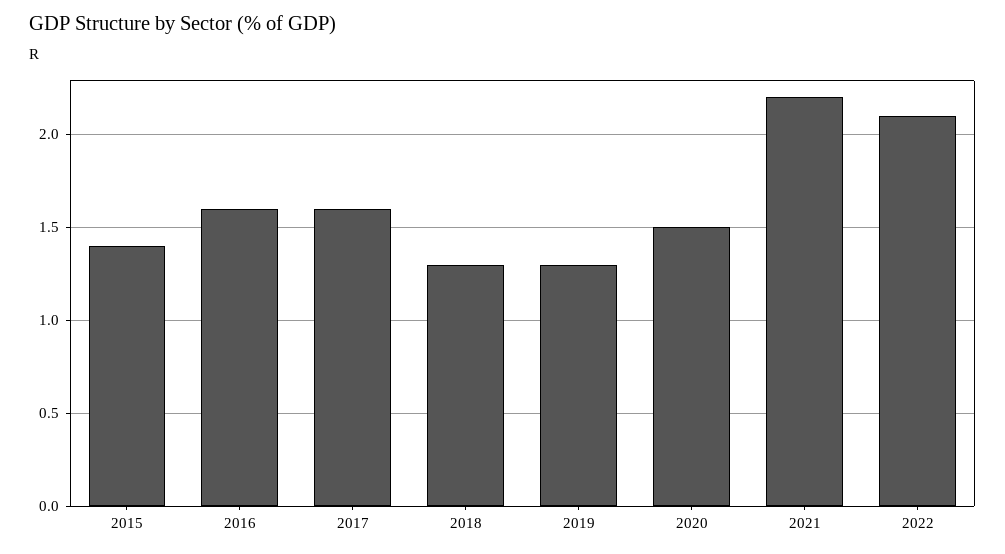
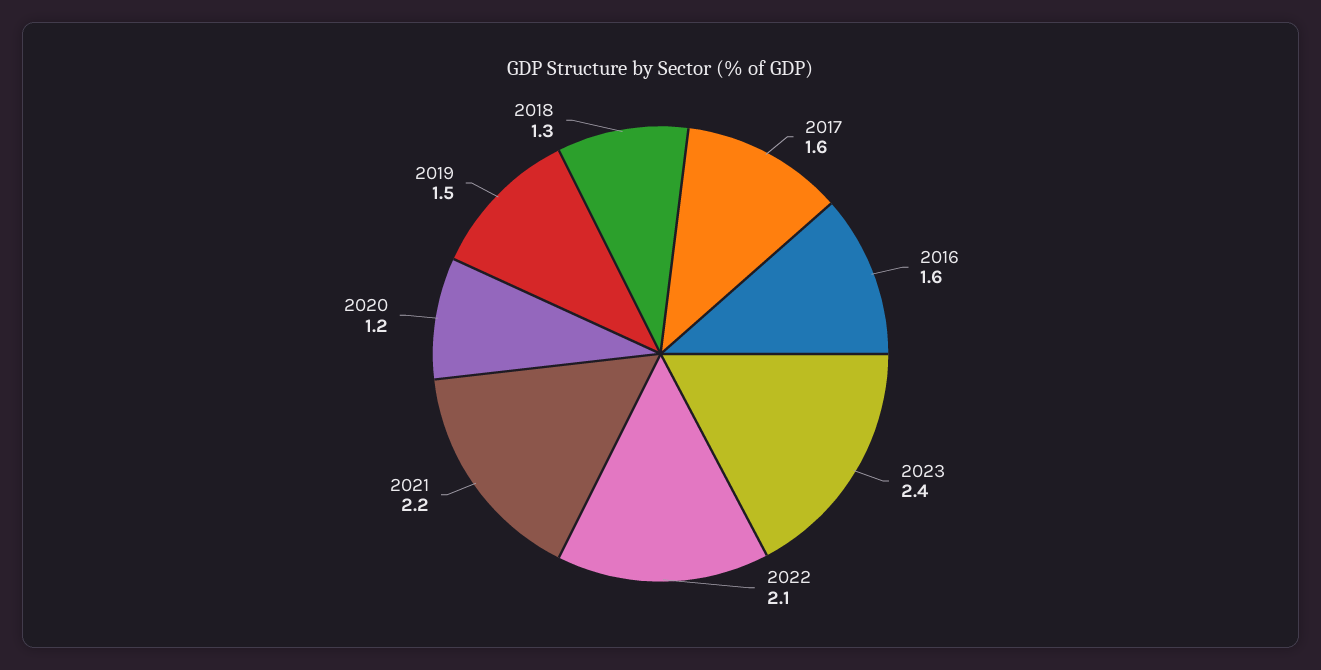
2015: 1.4 -> none
2019: 1.3 -> 1.5
2020: 1.5 -> 1.2
2023: none -> 2.4

